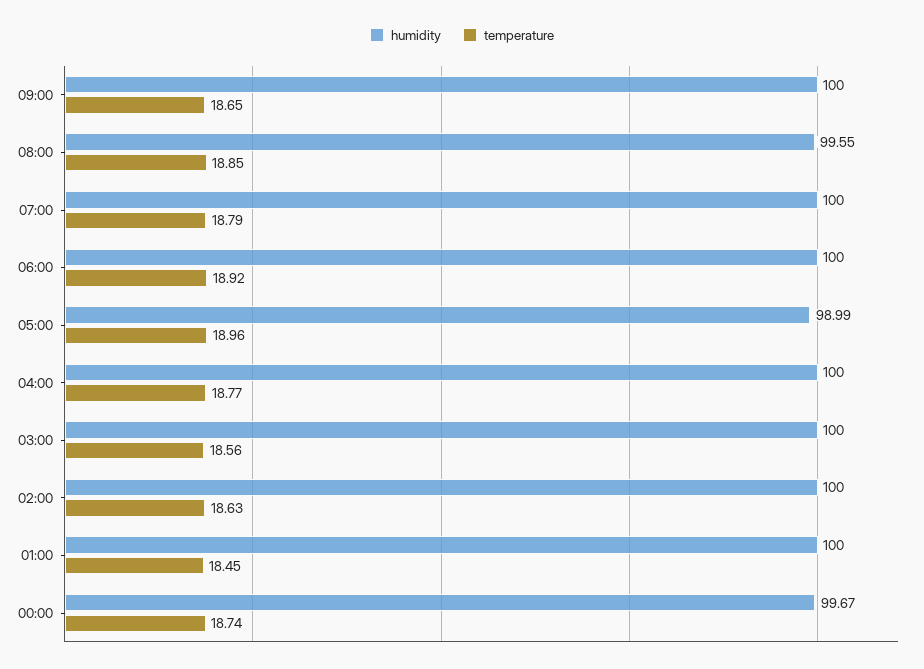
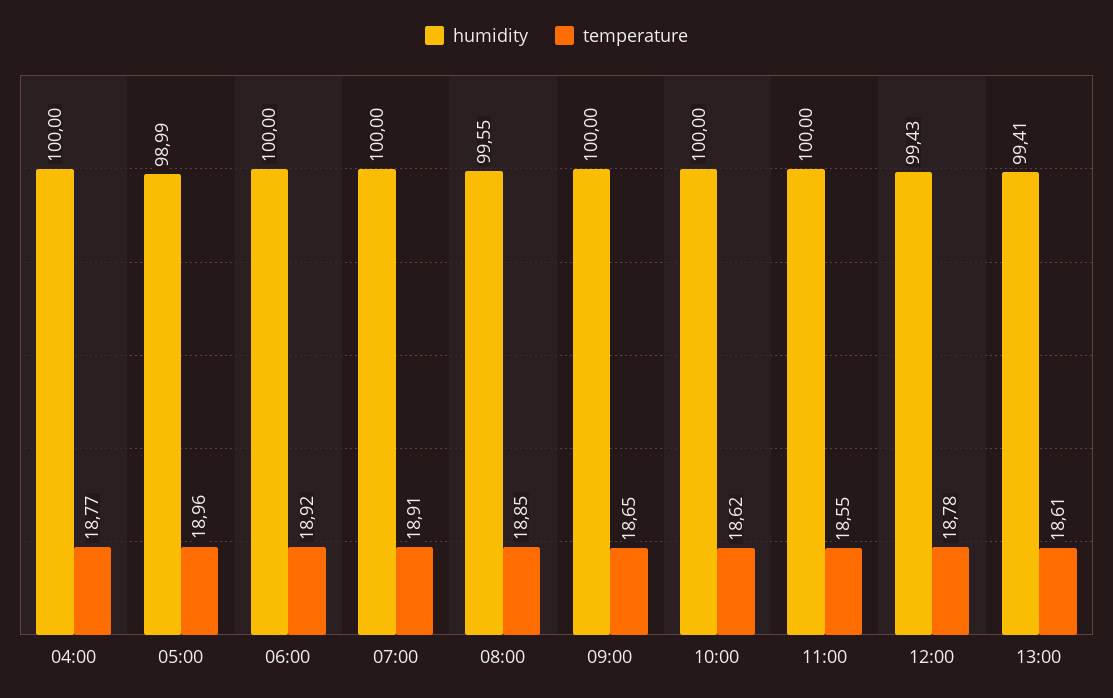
temperature, 07:00: 18.79 -> 18.91
humidity, 03:00: 100 -> none
temperature, 03:00: 18.56 -> none
humidity, 02:00: 100 -> none
temperature, 02:00: 18.63 -> none
humidity, 01:00: 100 -> none
temperature, 01:00: 18.45 -> none
humidity, 00:00: 99.67 -> none
temperature, 00:00: 18.74 -> none
humidity, 10:00: none -> 100
temperature, 10:00: none -> 18.62
humidity, 11:00: none -> 100
temperature, 11:00: none -> 18.55
humidity, 12:00: none -> 99.43
temperature, 12:00: none -> 18.78
humidity, 13:00: none -> 99.41
temperature, 13:00: none -> 18.61

